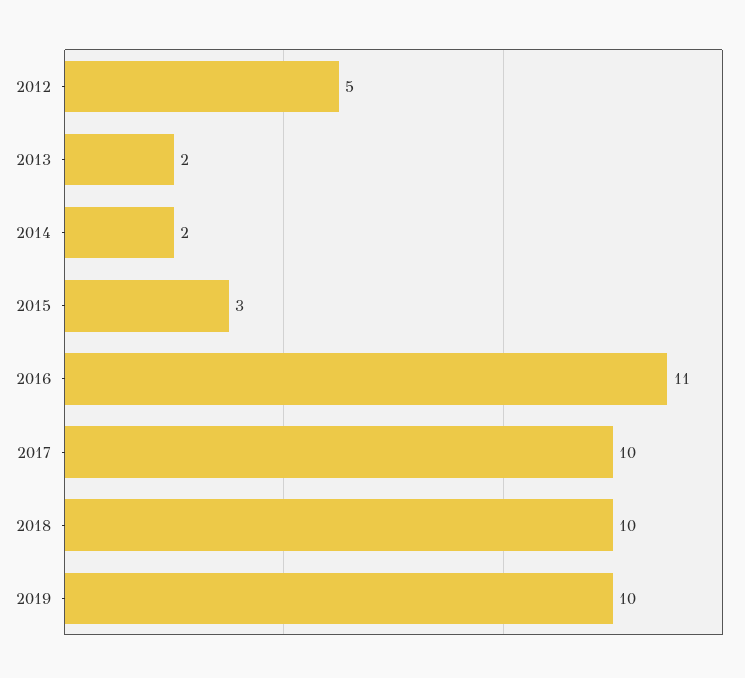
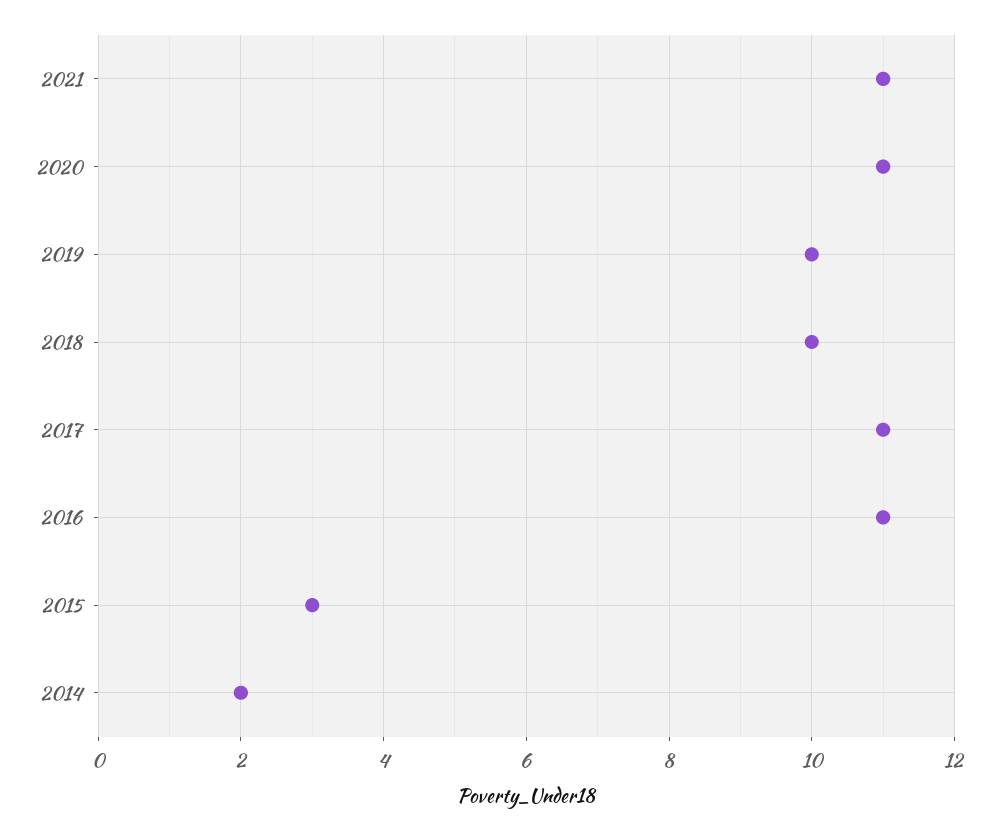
2012: 5 -> none
2013: 2 -> none
2017: 10 -> 11
2021: none -> 11
2020: none -> 11

